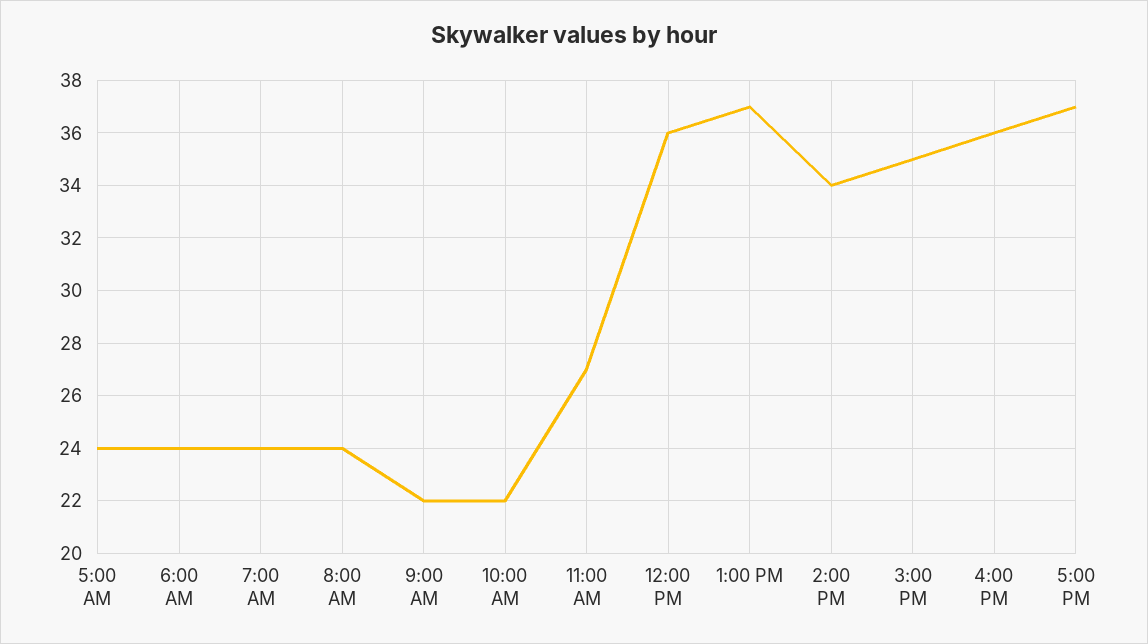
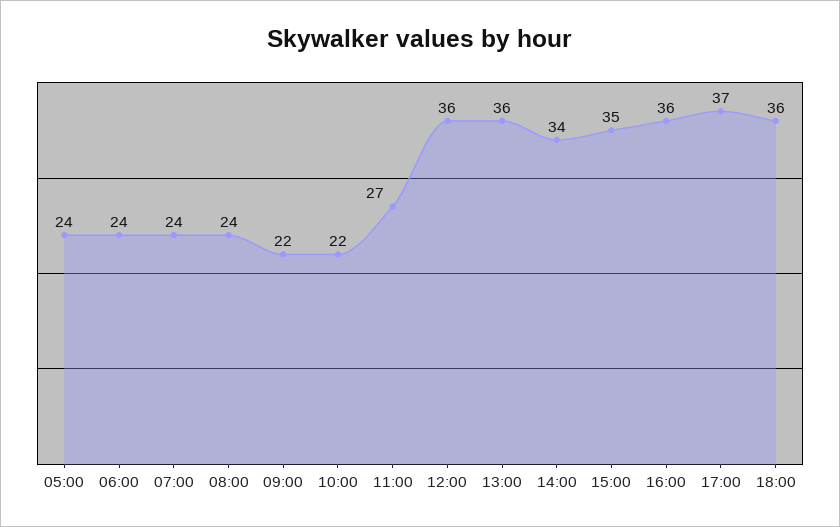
1:00 PM: 37 -> 36
18:00: none -> 36

